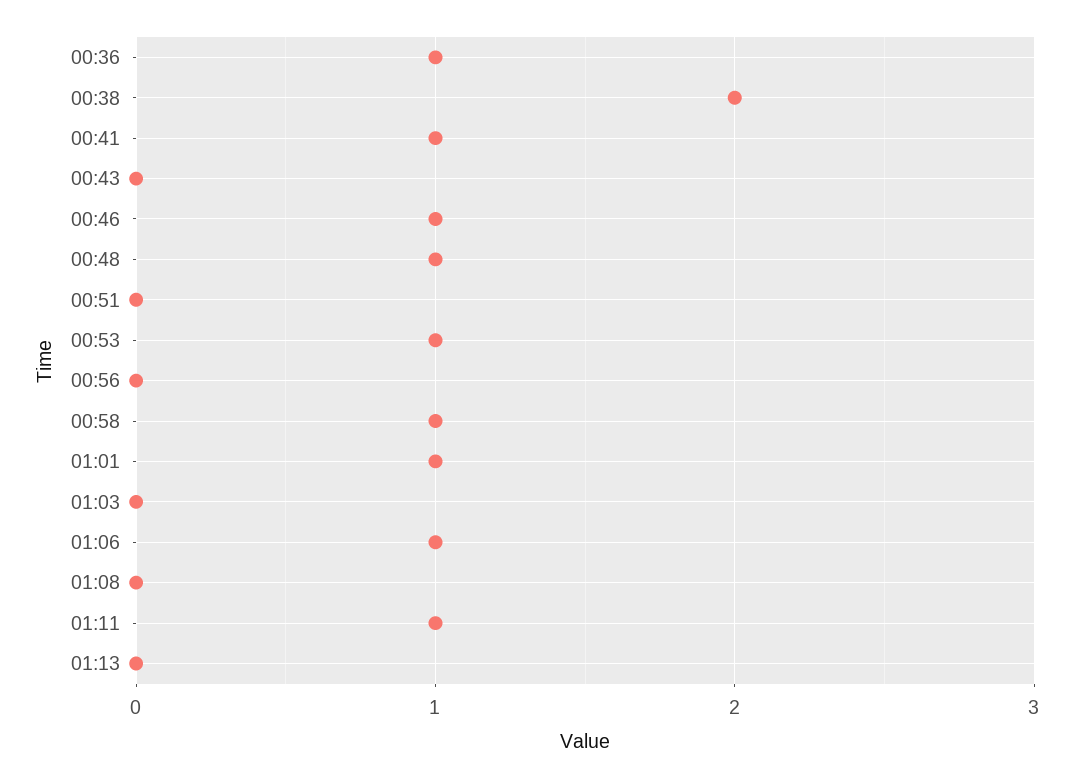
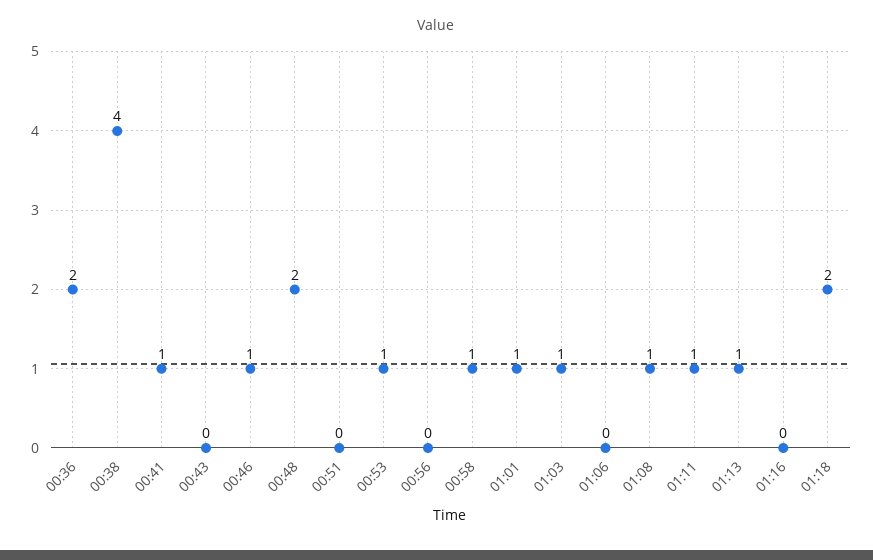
00:36: 1 -> 2
00:38: 2 -> 4
00:48: 1 -> 2
01:03: 0 -> 1
01:06: 1 -> 0
01:08: 0 -> 1
01:13: 0 -> 1
01:16: none -> 0
01:18: none -> 2

